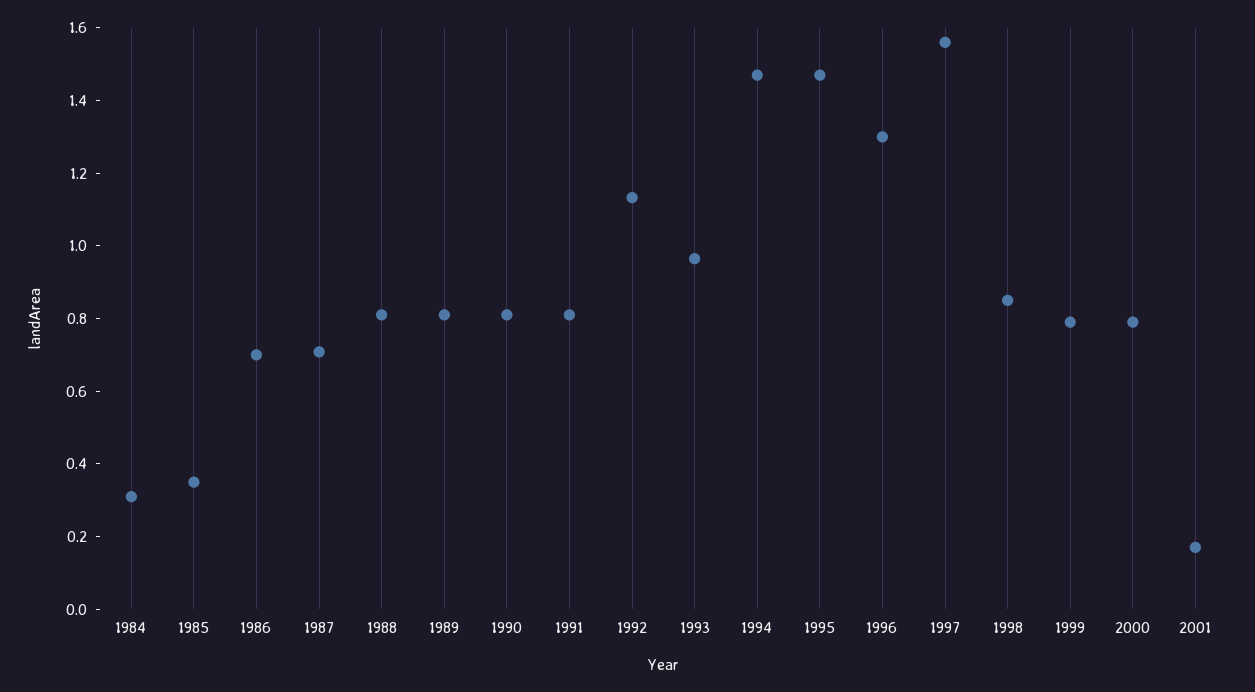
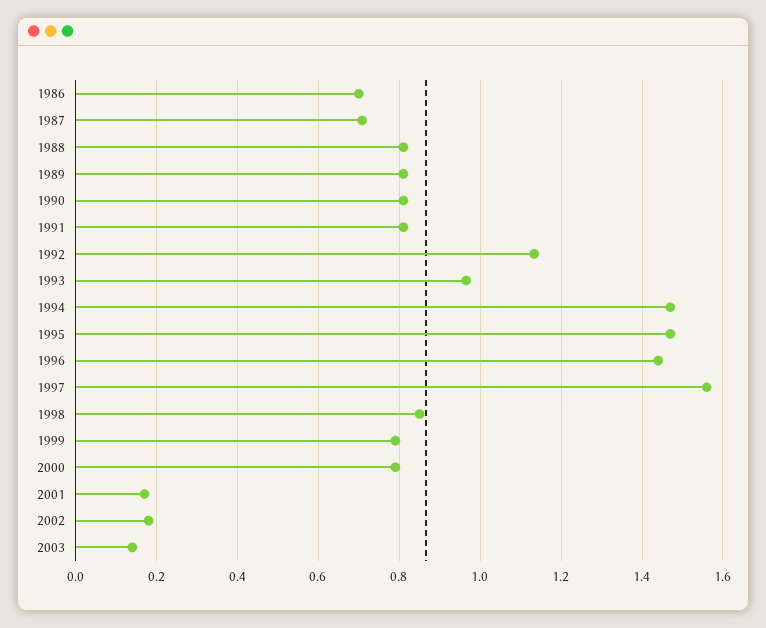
1984: 0.3 -> none
1985: 0.35 -> none
1996: 1.3 -> 1.44
2002: none -> 0.18
2003: none -> 0.14

